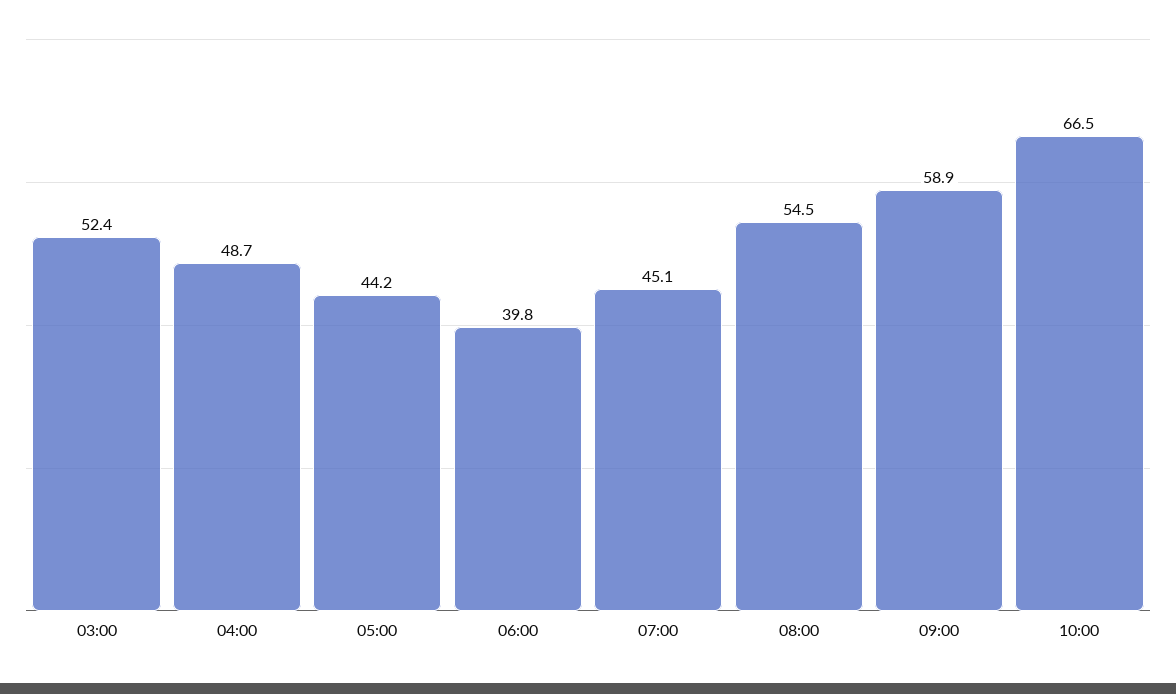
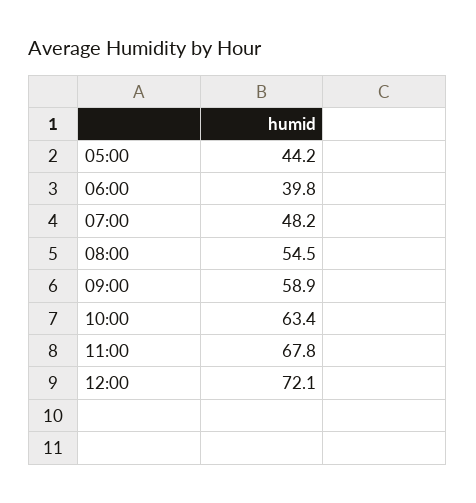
03:00: 52.4 -> none
04:00: 48.7 -> none
07:00: 45.1 -> 48.2
10:00: 66.5 -> 63.4
11:00: none -> 67.8
12:00: none -> 72.1

